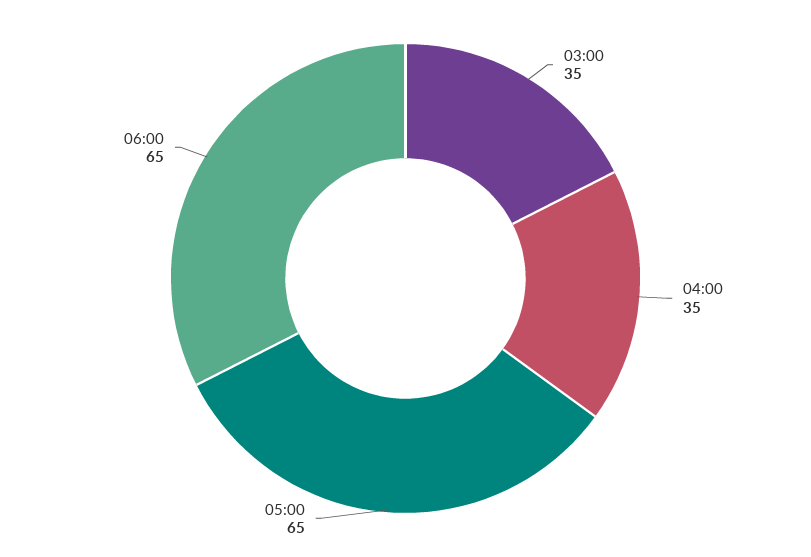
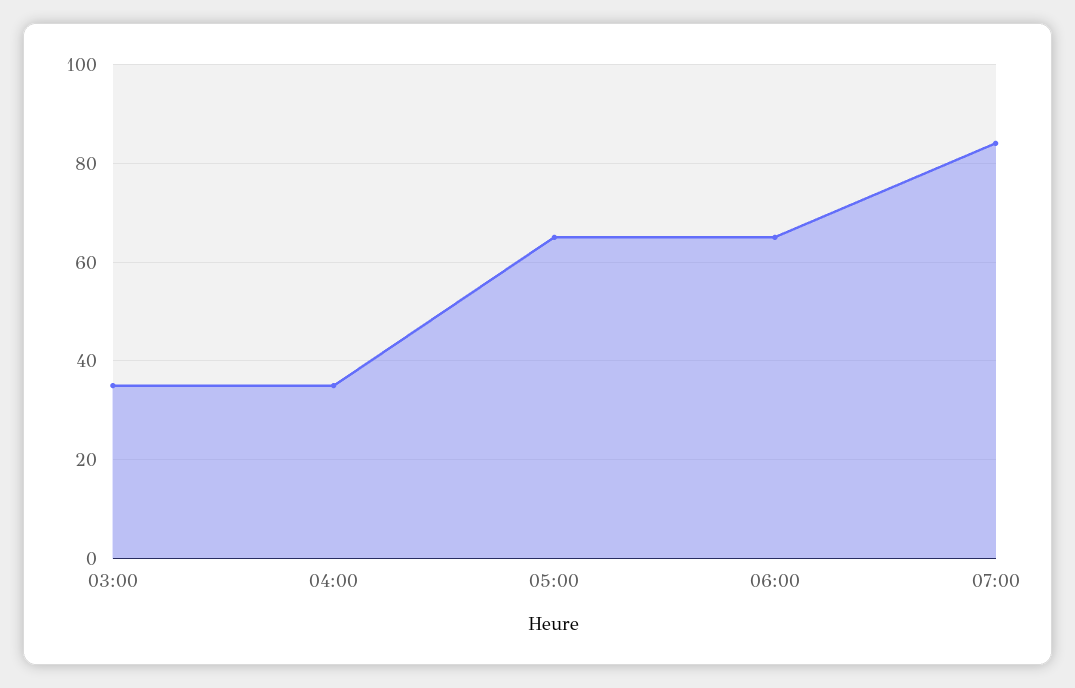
07:00: none -> 85

